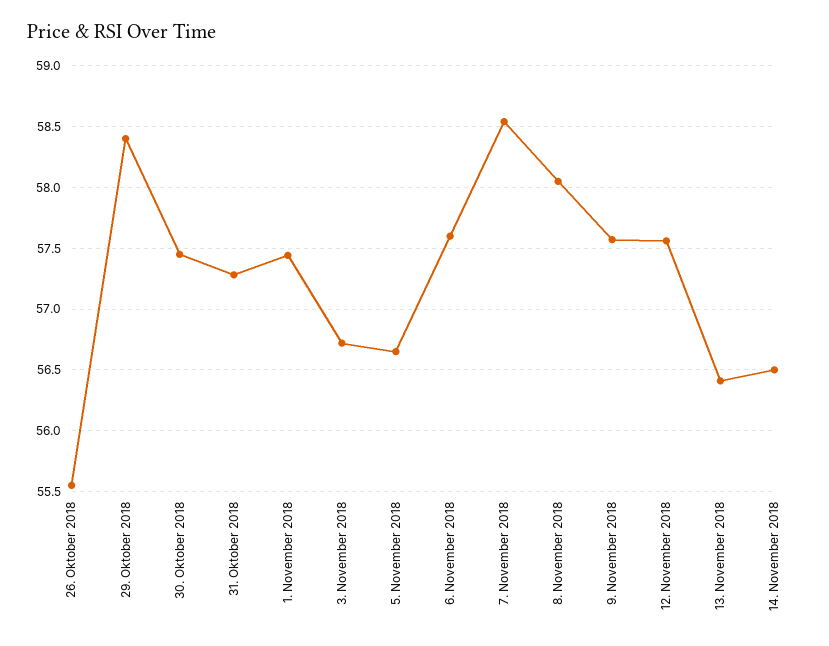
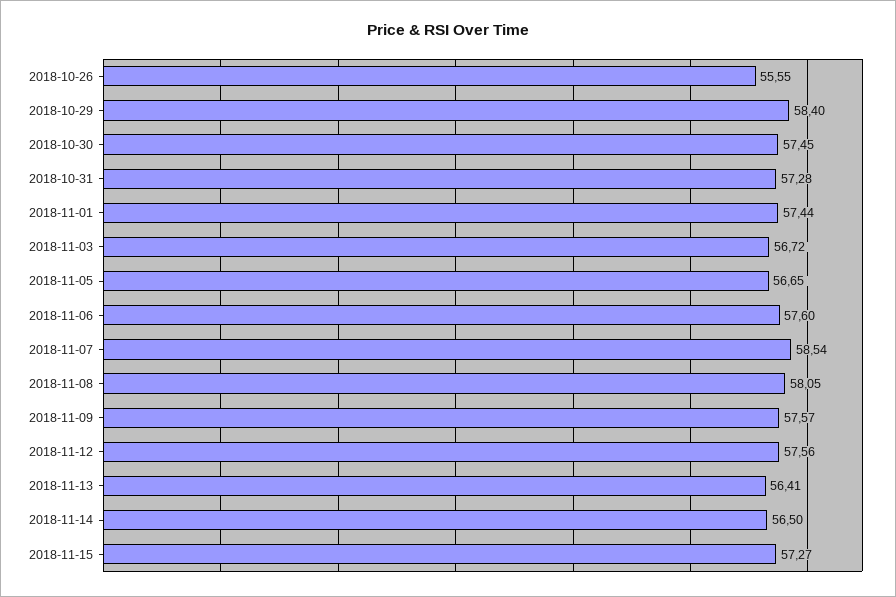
2018-11-15: none -> 57.27

